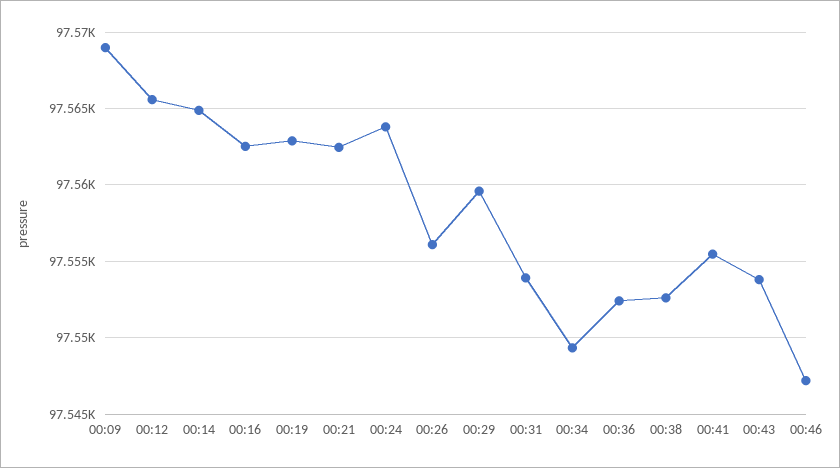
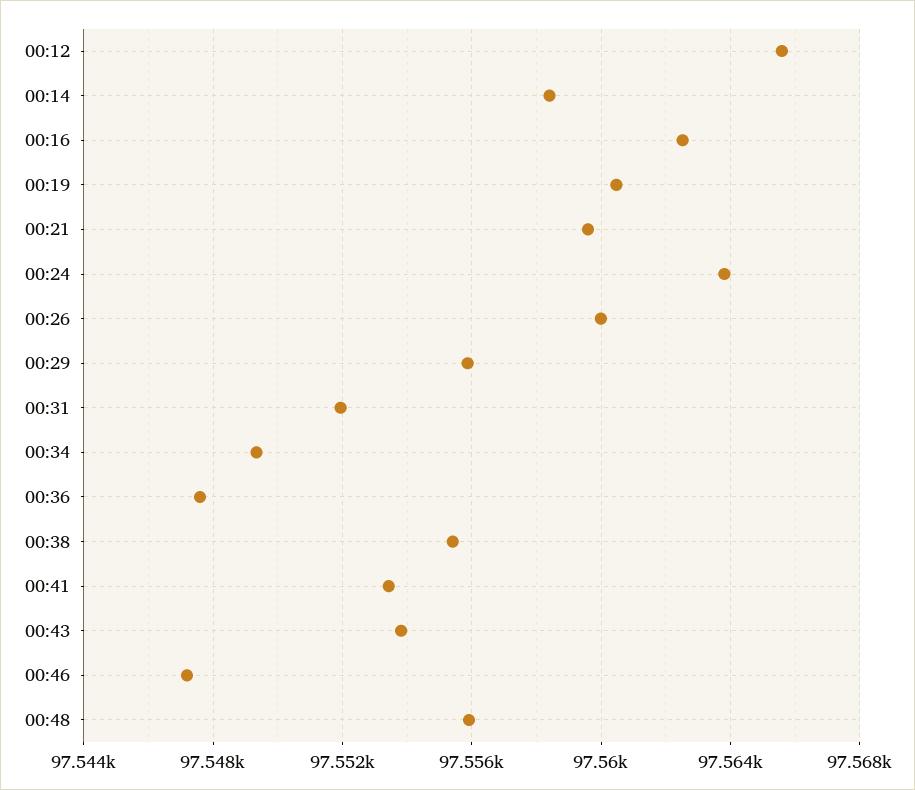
00:09: 97569 -> none
00:14: 97565 -> 97558.5
00:19: 97563 -> 97560.5
00:21: 97562.5 -> 97559.5
00:26: 97556 -> 97560
00:29: 97559.5 -> 97556
00:31: 97554 -> 97552
00:36: 97552.5 -> 97547.5
00:38: 97552.5 -> 97555.5
00:41: 97555.5 -> 97553.5
00:48: none -> 97556

